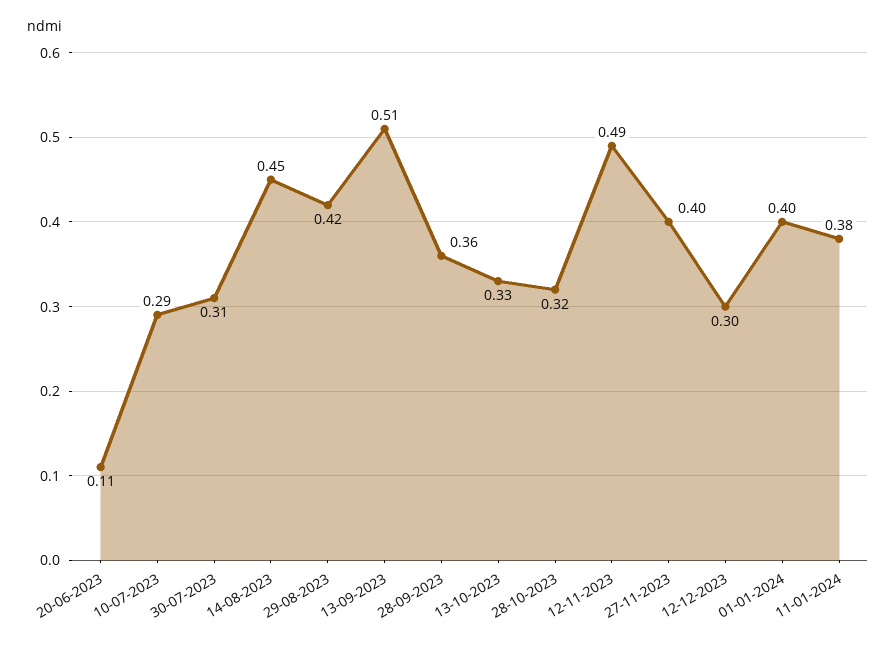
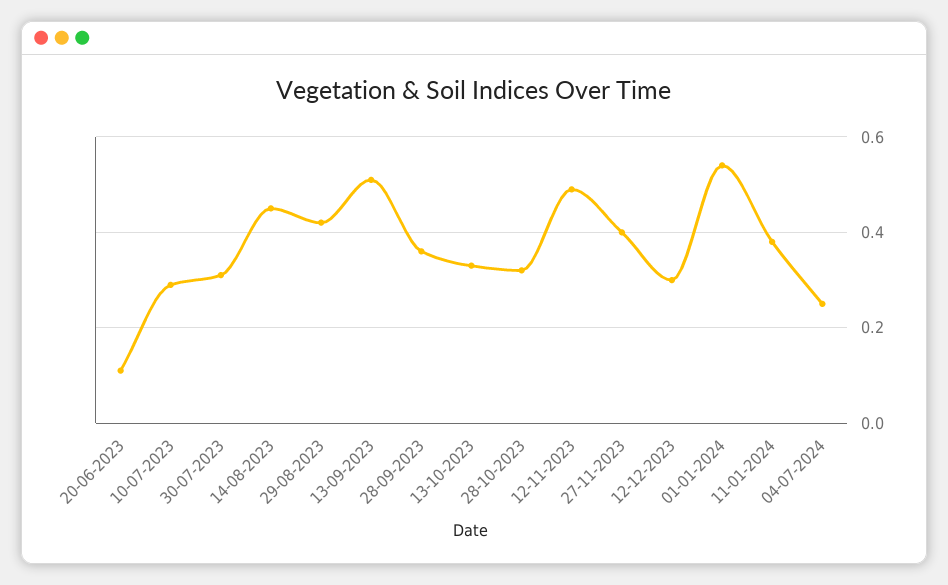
01-01-2024: 0.4 -> 0.55
04-07-2024: none -> 0.25

